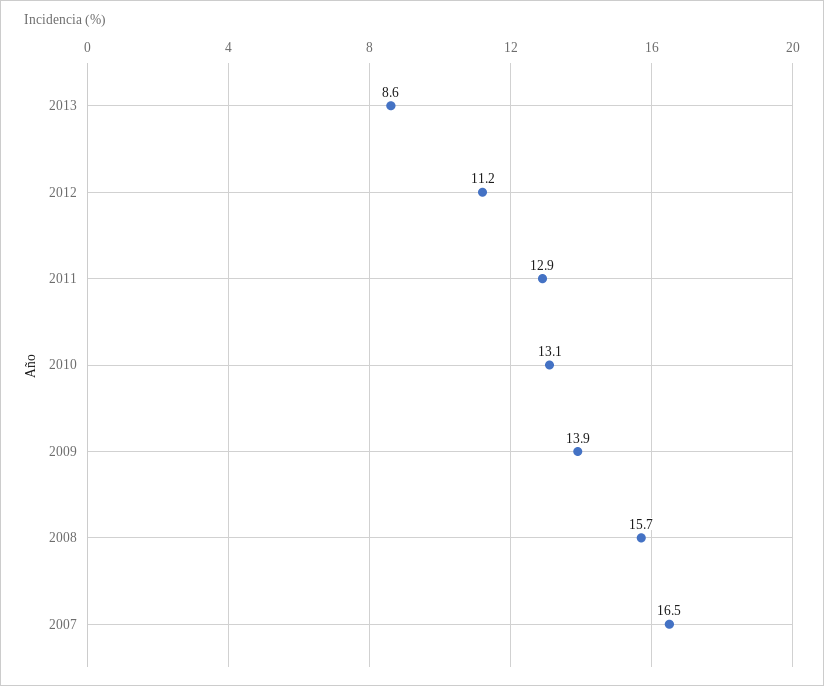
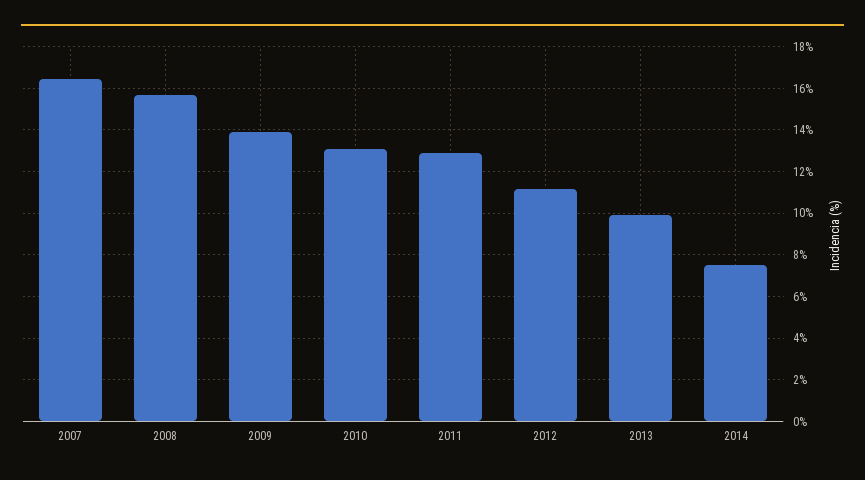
2013: 8.6 -> 10
2014: none -> 7.5

